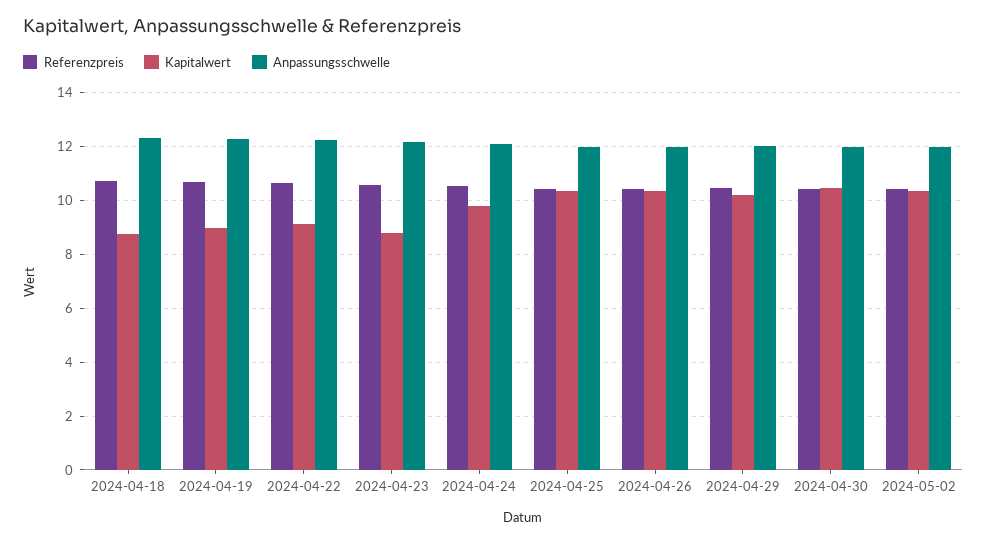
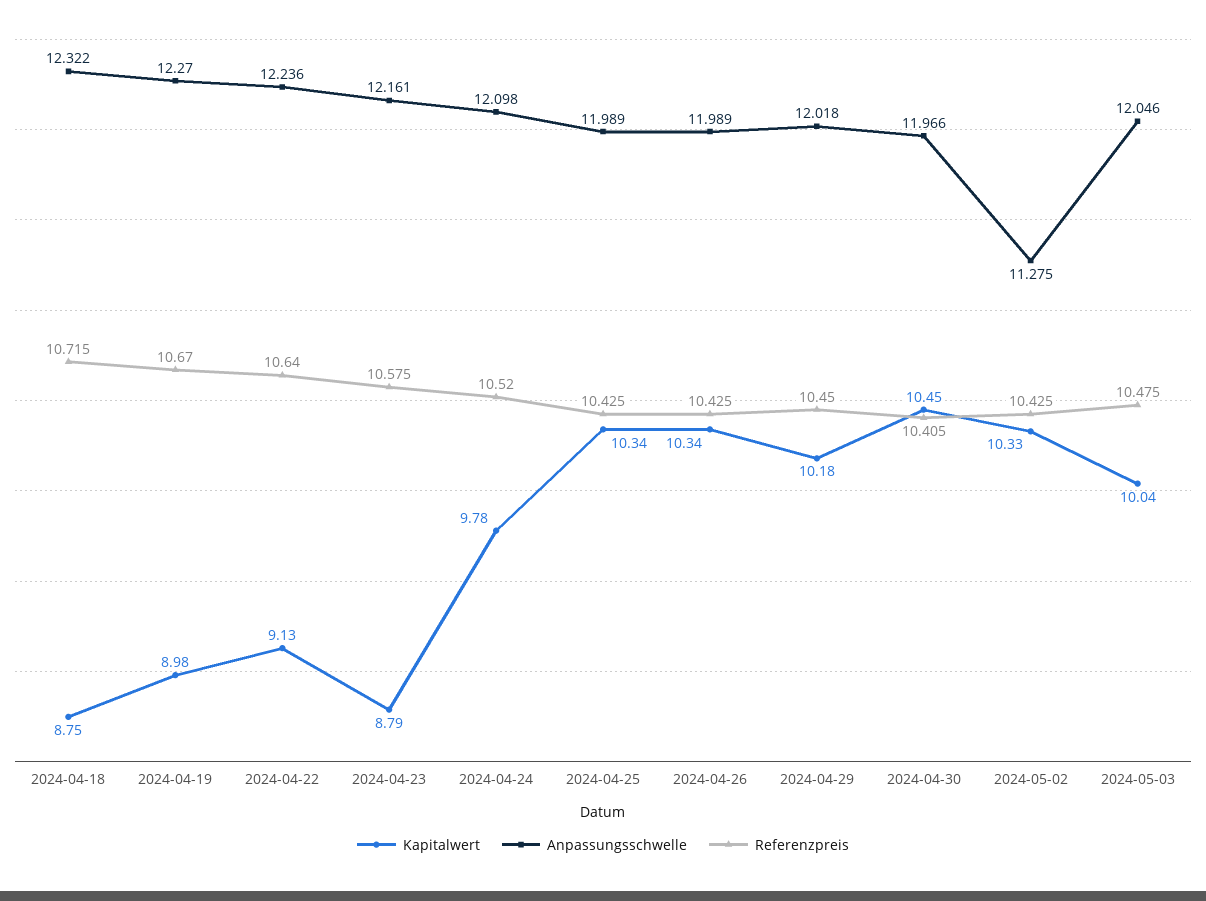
Anpassungsschwelle, 2024-05-02: 12 -> 11.275
Kapitalwert, 2024-05-03: none -> 10.04
Anpassungsschwelle, 2024-05-03: none -> 12.046
Referenzpreis, 2024-05-03: none -> 10.475

